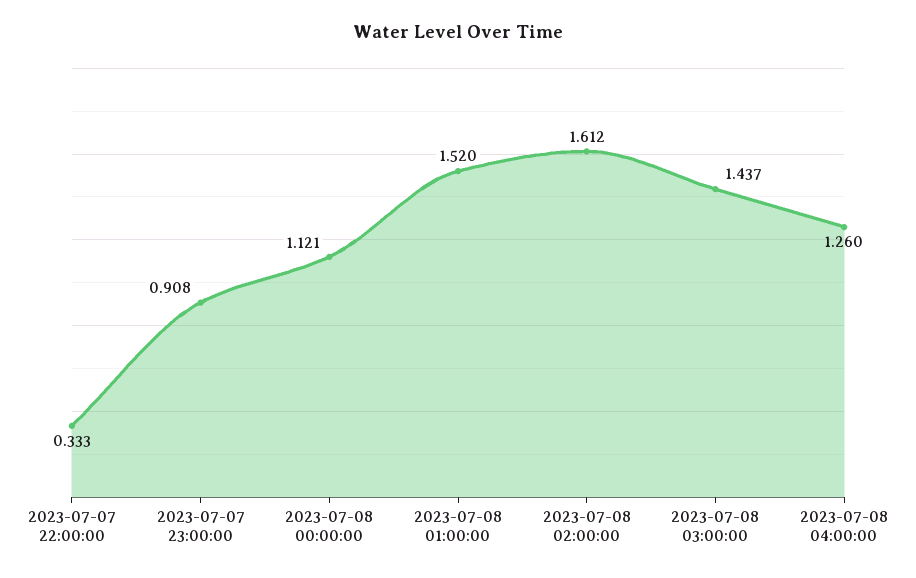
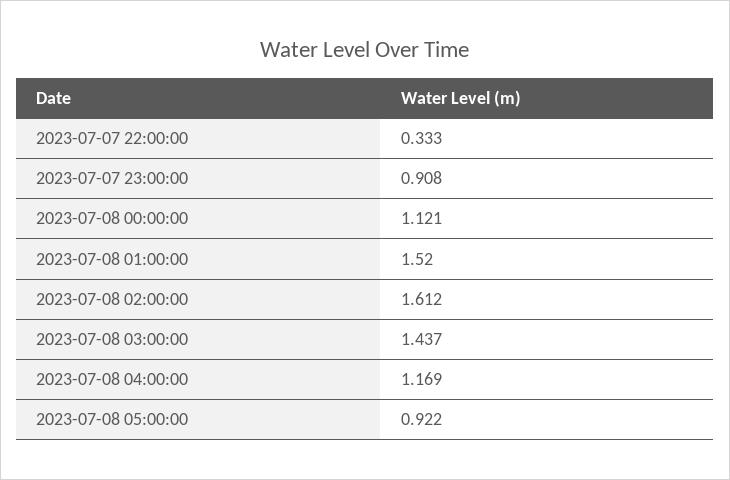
2023-07-08 04:00:00: 1.26 -> 1.169
2023-07-08 05:00:00: none -> 0.922

